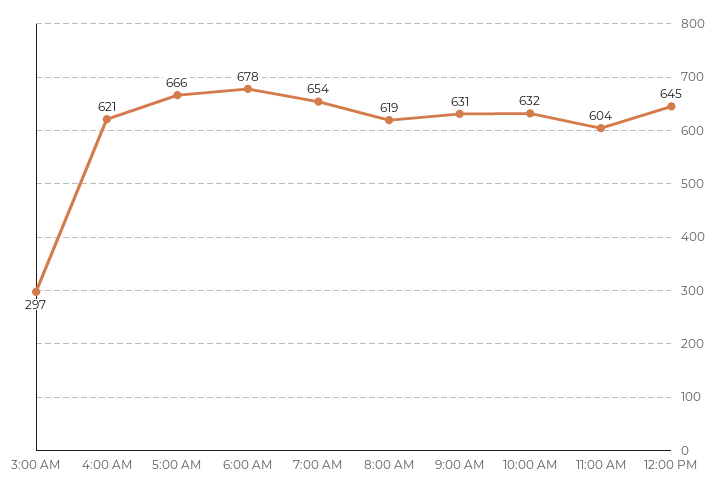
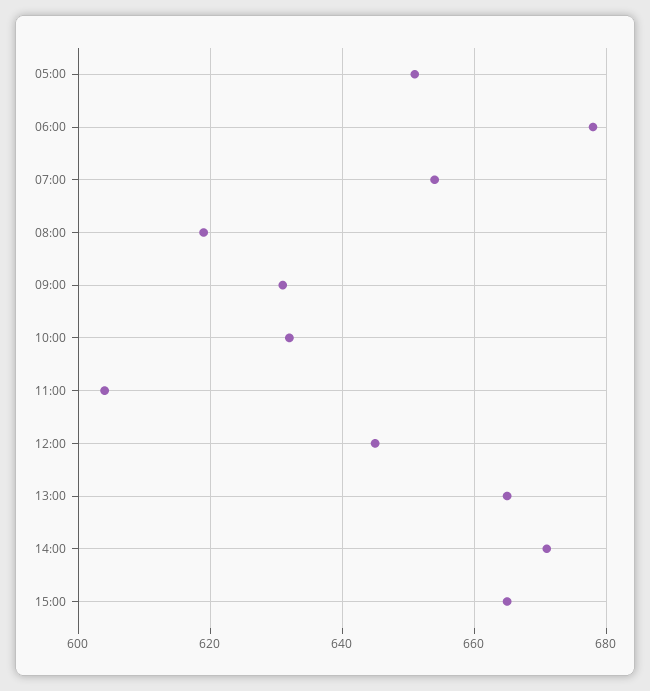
3:00 AM: 297 -> none
4:00 AM: 621 -> none
5:00 AM: 666 -> 650
13:00: none -> 665
14:00: none -> 670
15:00: none -> 665

